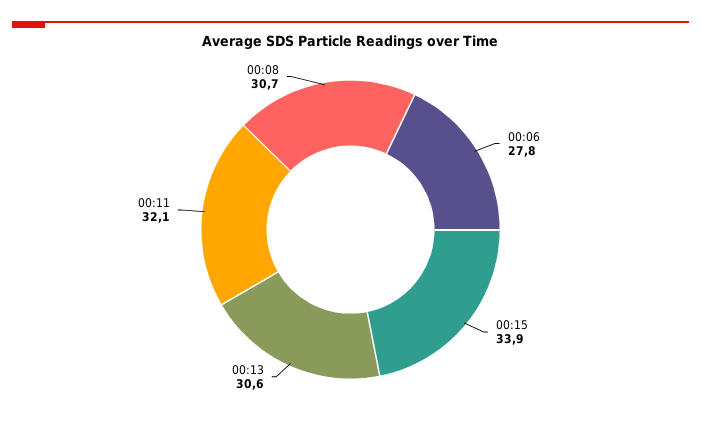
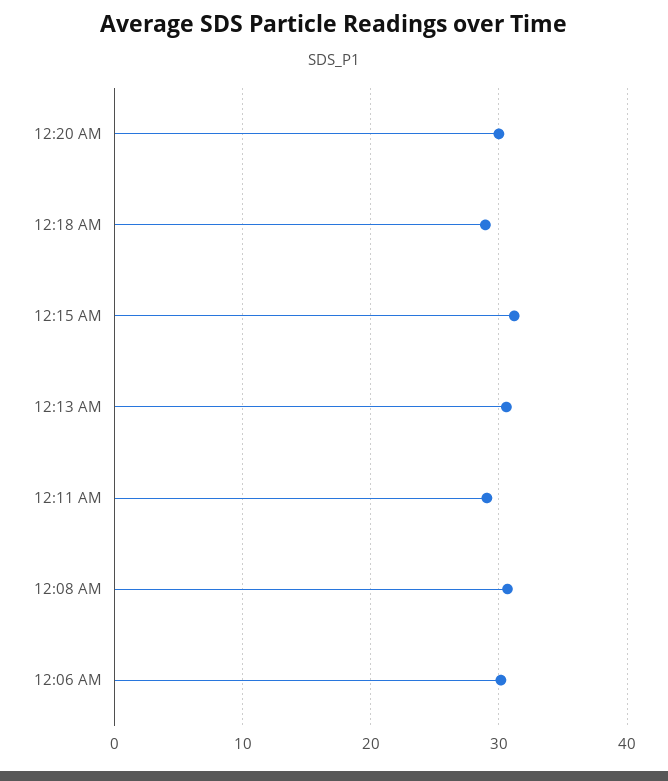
00:06: 27.8 -> 30
00:15: 33.9 -> 31
00:11: 32.1 -> 29
12:20 AM: none -> 30
12:18 AM: none -> 29

